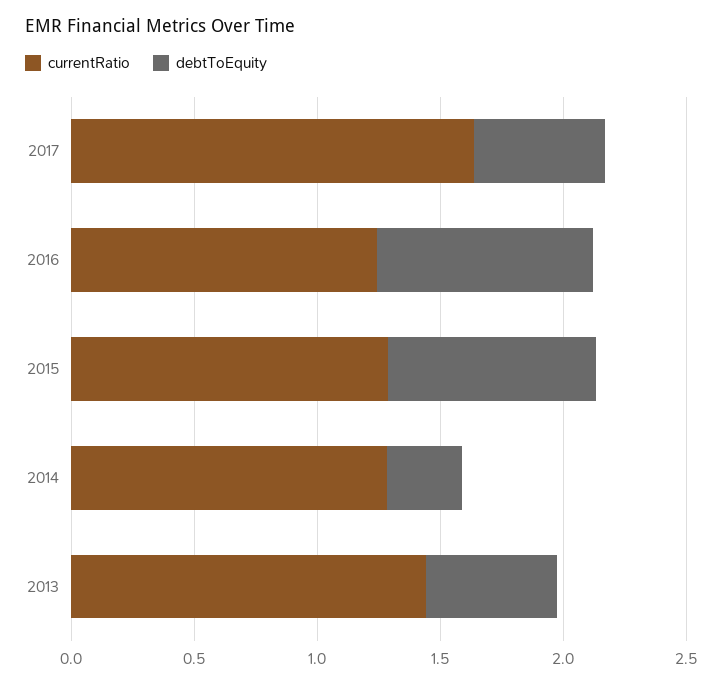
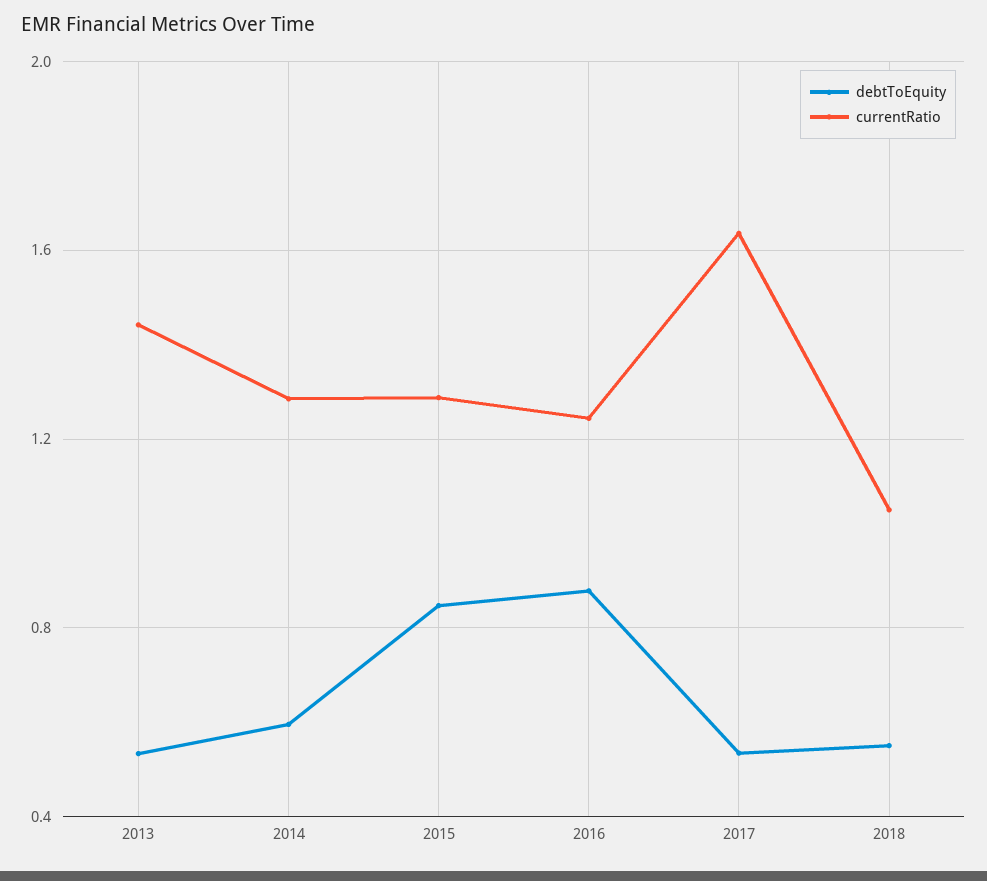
debtToEquity, 2014: 0.3 -> 0.6
debtToEquity, 2018: none -> 0.55
currentRatio, 2018: none -> 1.05

